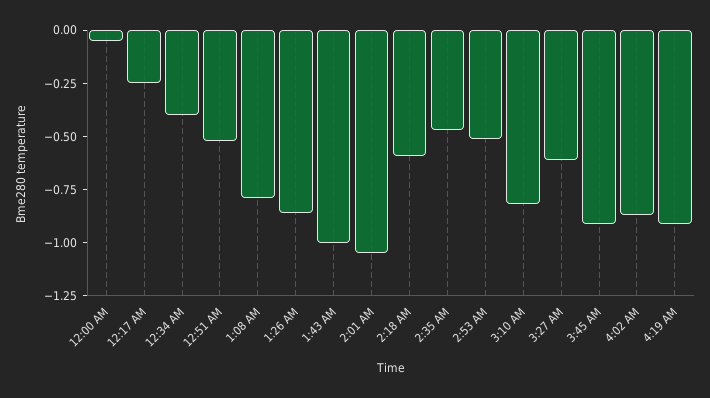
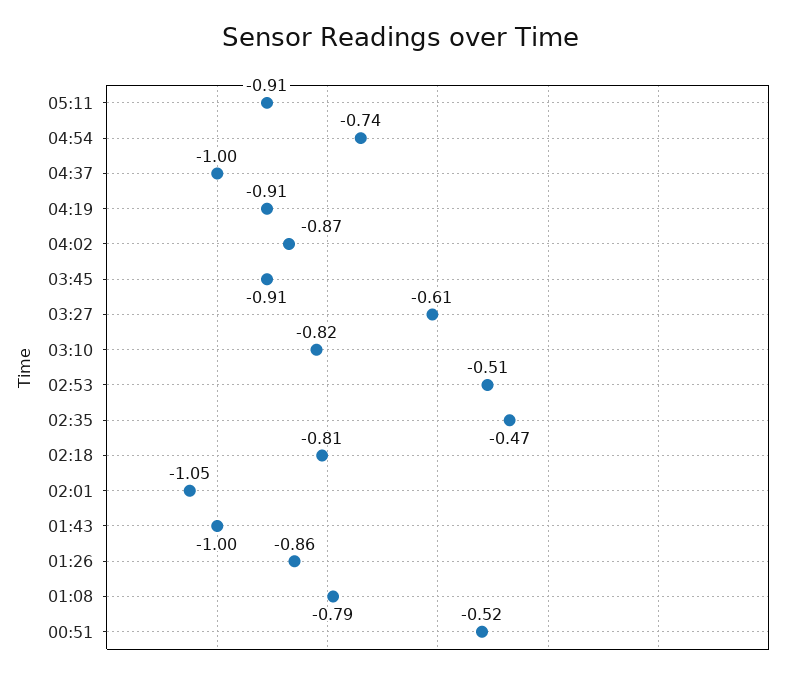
12:00 AM: -0.05 -> none
12:17 AM: -0.25 -> none
12:34 AM: -0.4 -> none
2:18 AM: -0.6 -> -0.81
05:11: none -> -0.91
04:54: none -> -0.74
04:37: none -> -1

